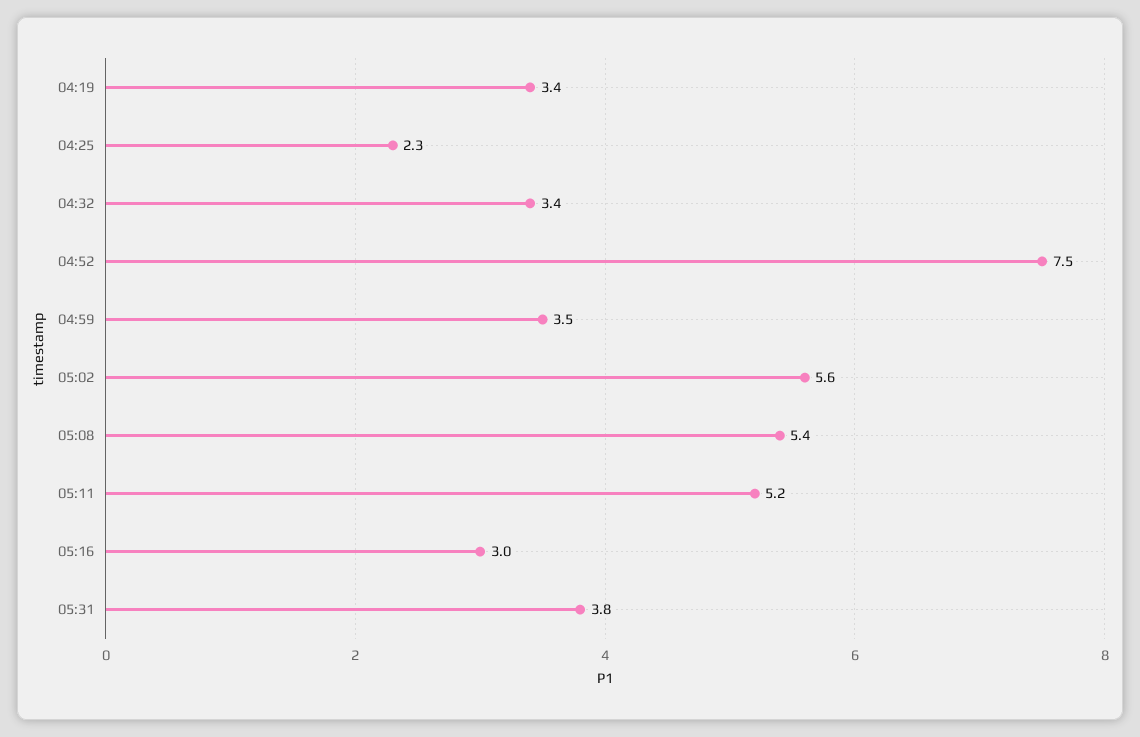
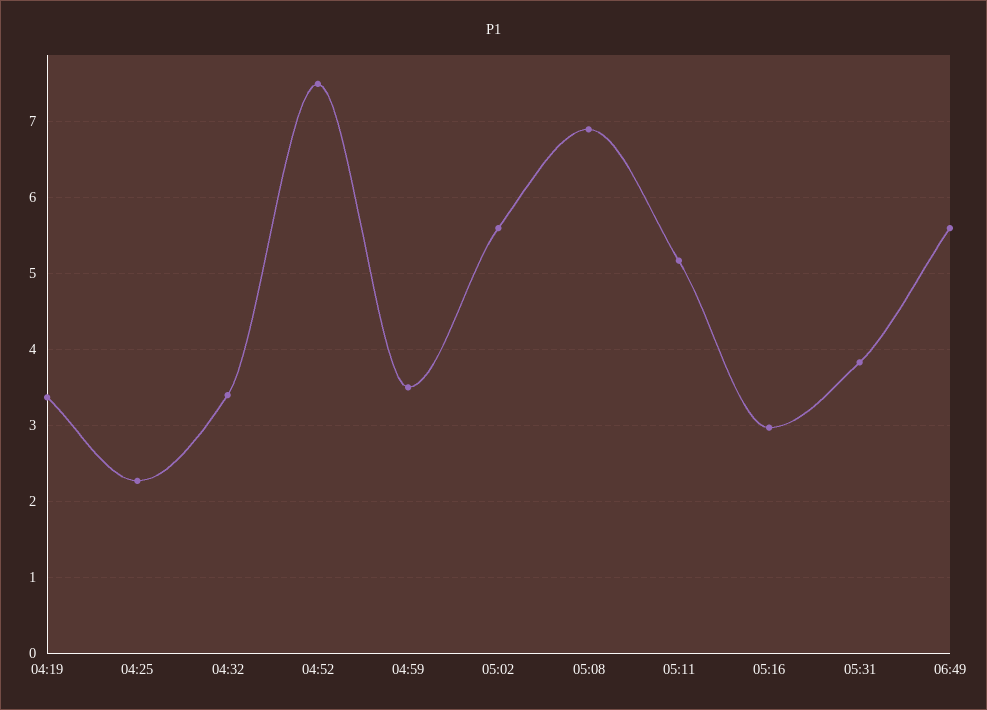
05:08: 5.4 -> 6.9
06:49: none -> 5.6

